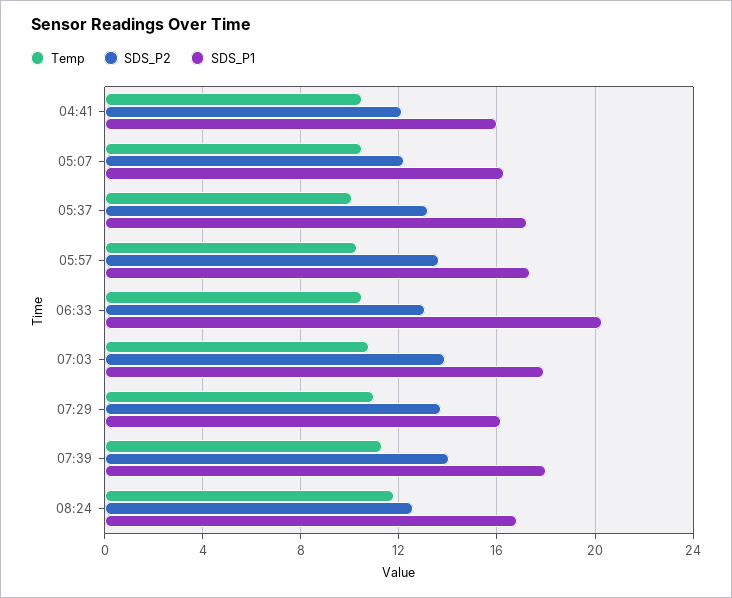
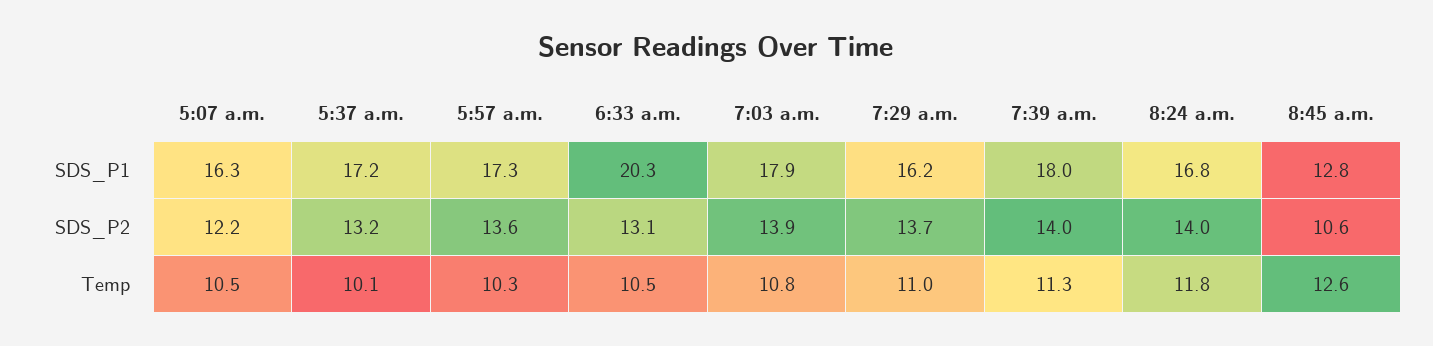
Temp, 04:41: 10.5 -> none
SDS_P2, 04:41: 12 -> none
SDS_P1, 04:41: 16 -> none
SDS_P2, 08:24: 12.5 -> 14
SDS_P1, 8:45 a.m.: none -> 12.8
SDS_P2, 8:45 a.m.: none -> 10.6
Temp, 8:45 a.m.: none -> 12.6

